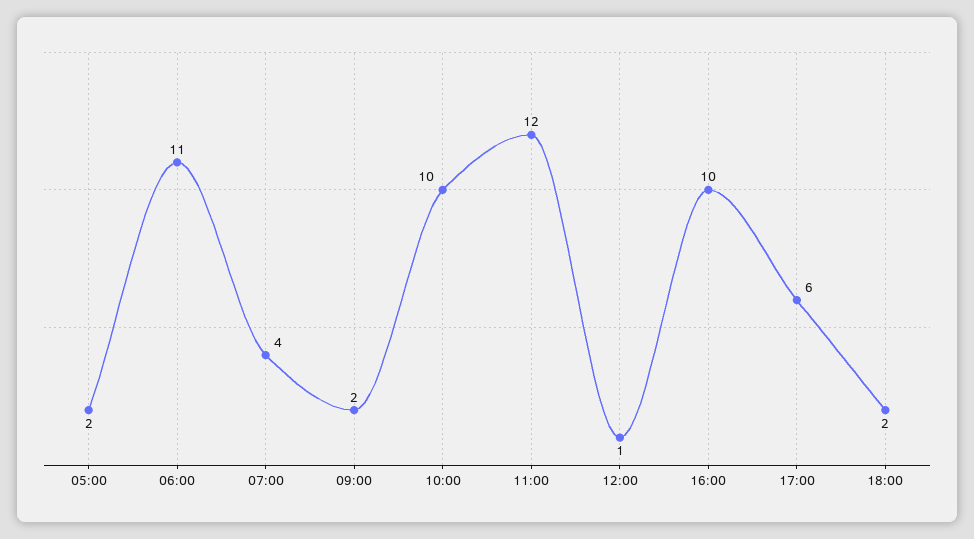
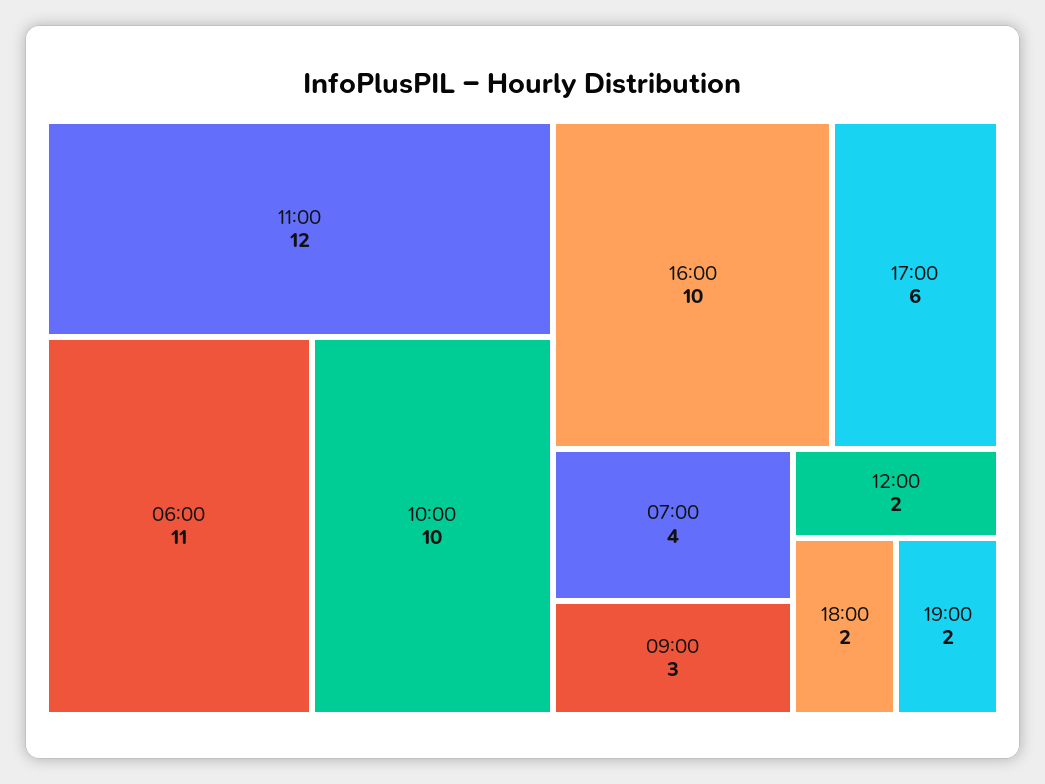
05:00: 2 -> none
09:00: 2 -> 3
12:00: 1 -> 2
19:00: none -> 2

